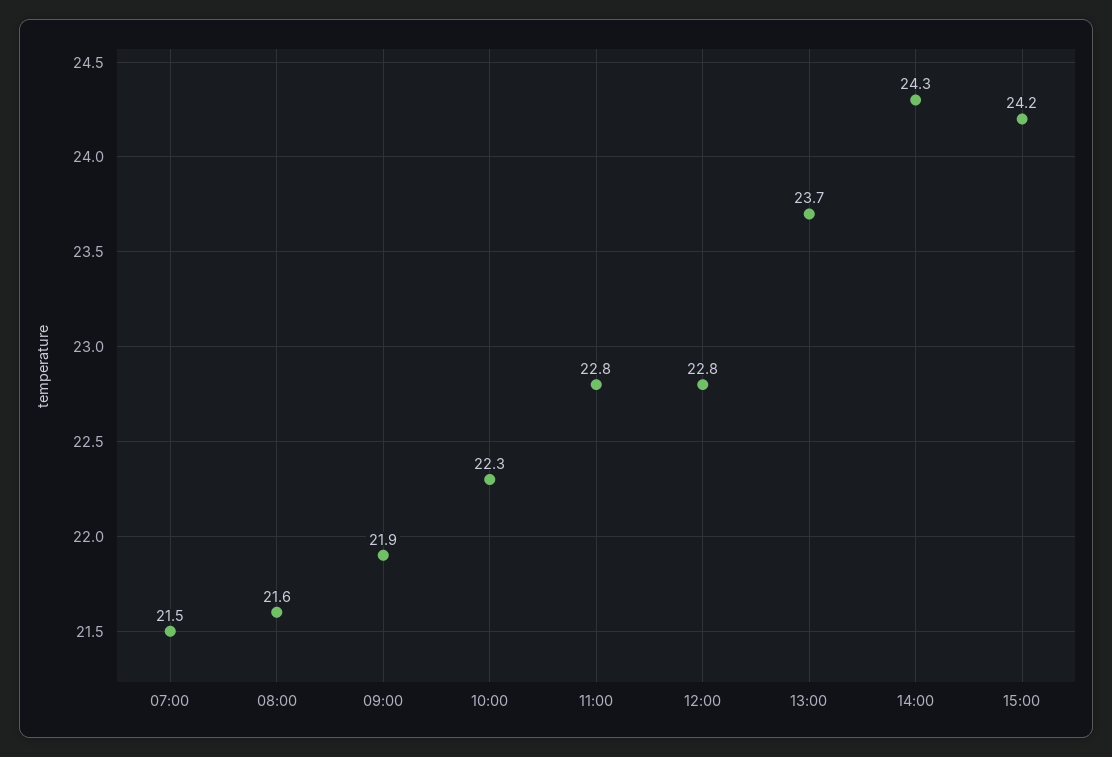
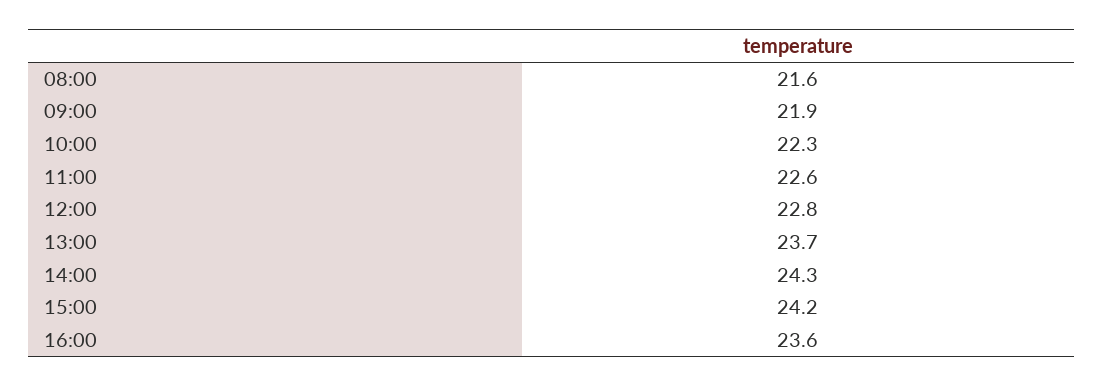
07:00: 21.5 -> none
11:00: 22.8 -> 22.6
16:00: none -> 23.6

